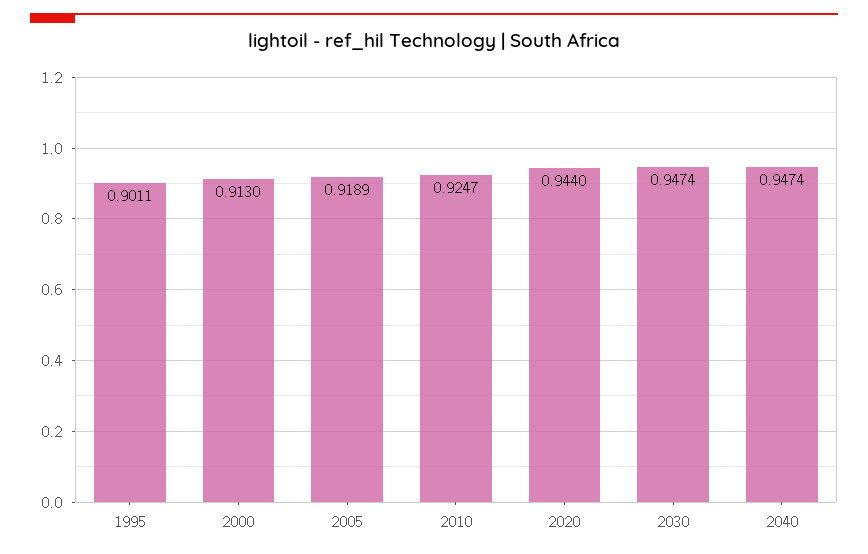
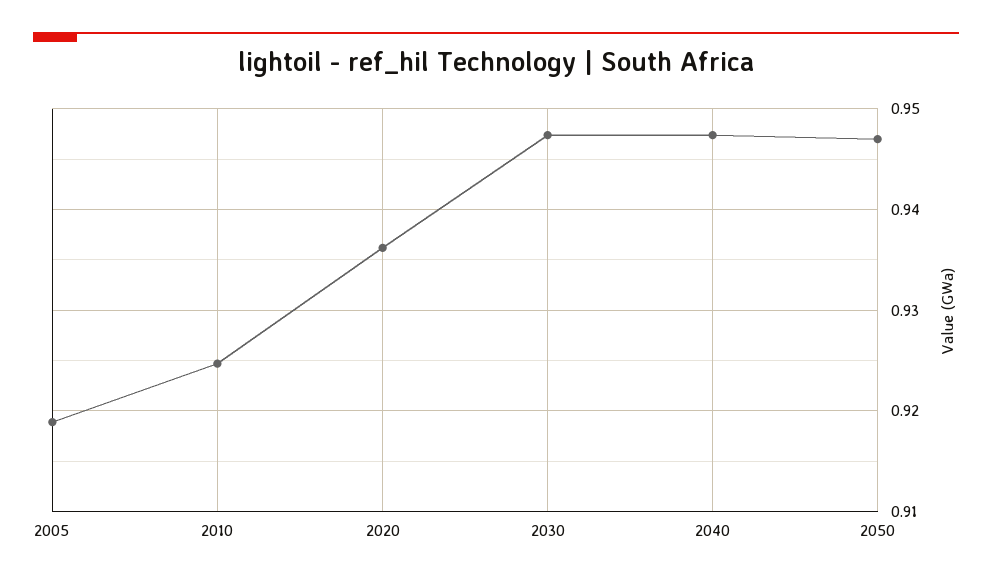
1995: 0.9011 -> none
2000: 0.913 -> none
2020: 0.944 -> 0.936
2050: none -> 0.947

